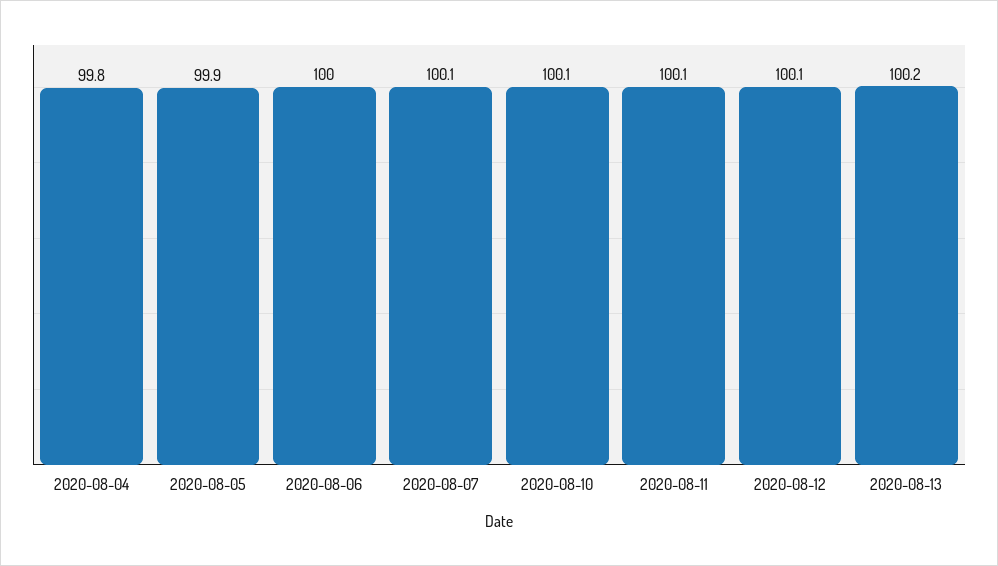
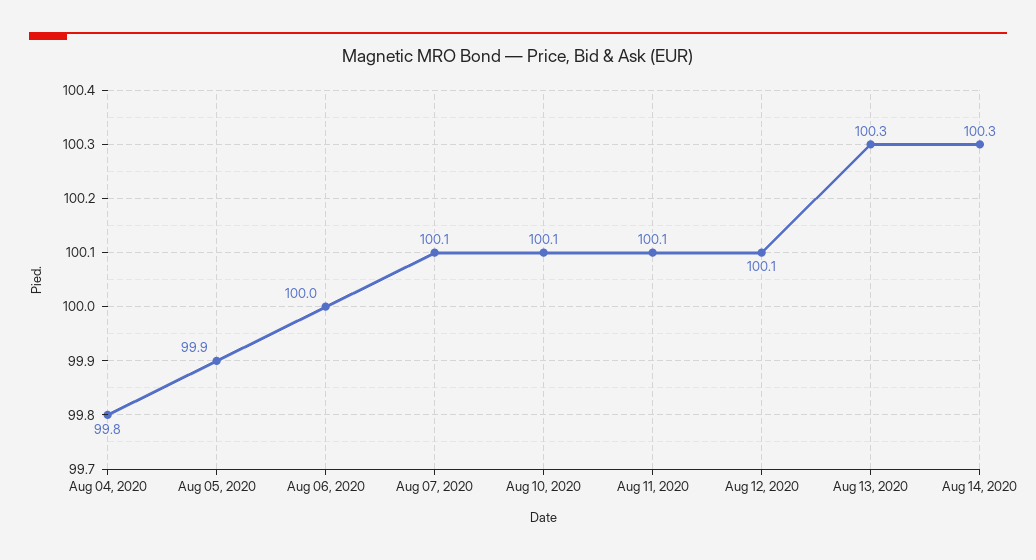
2020-08-13: 100.2 -> 100.3
Aug 14, 2020: none -> 100.3

